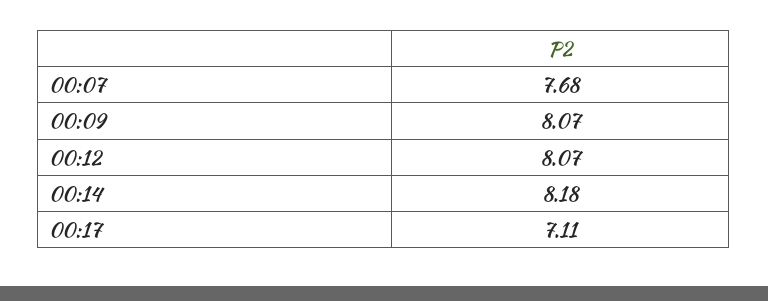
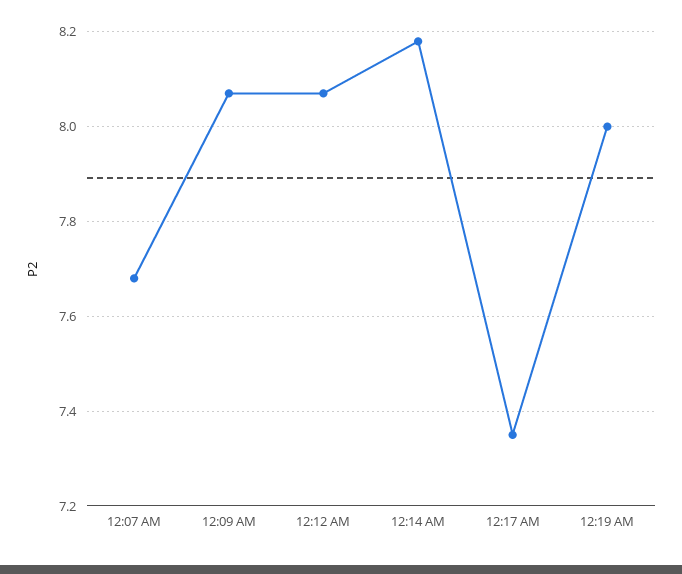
00:17: 7.11 -> 7.35
12:19 AM: none -> 8

